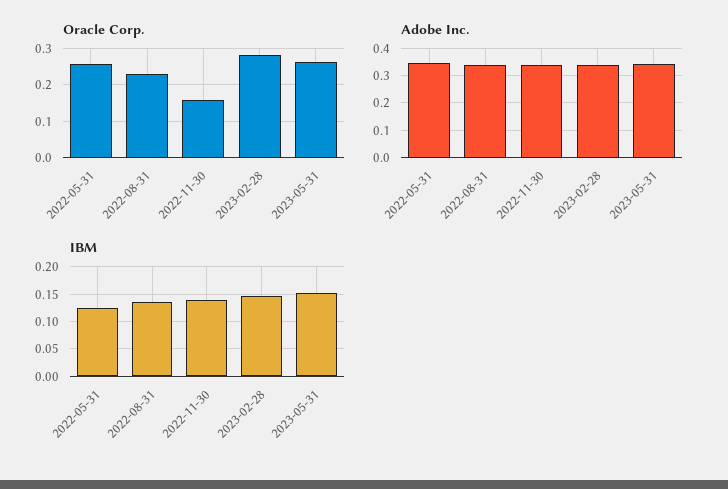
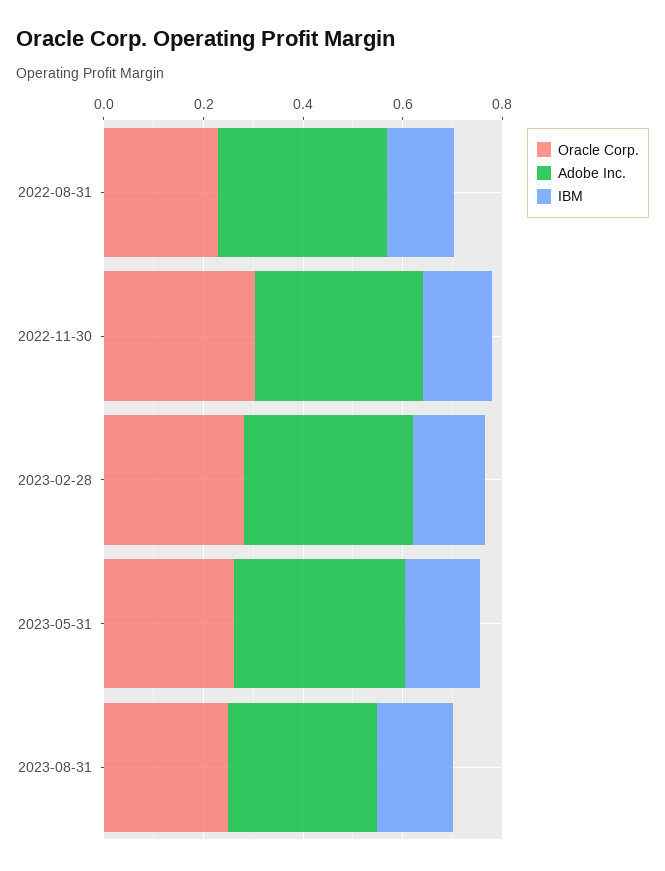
Oracle Corp., 2022-05-31: 0.26 -> none
Oracle Corp., 2022-11-30: 0.16 -> 0.3
Adobe Inc., 2022-05-31: 0.35 -> none
IBM, 2022-05-31: 0.125 -> none
Oracle Corp., 2023-08-31: none -> 0.25
Adobe Inc., 2023-08-31: none -> 0.3
IBM, 2023-08-31: none -> 0.15

